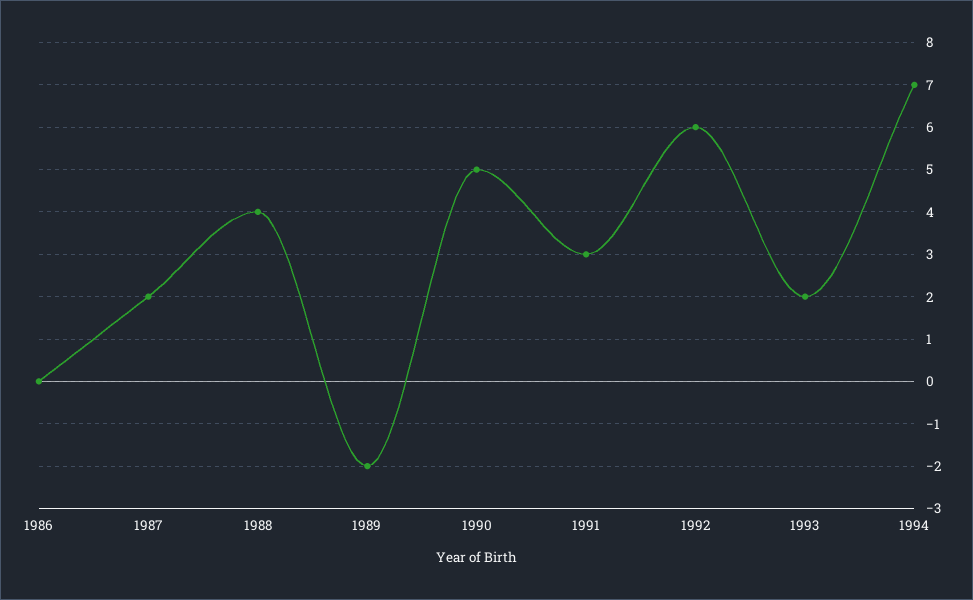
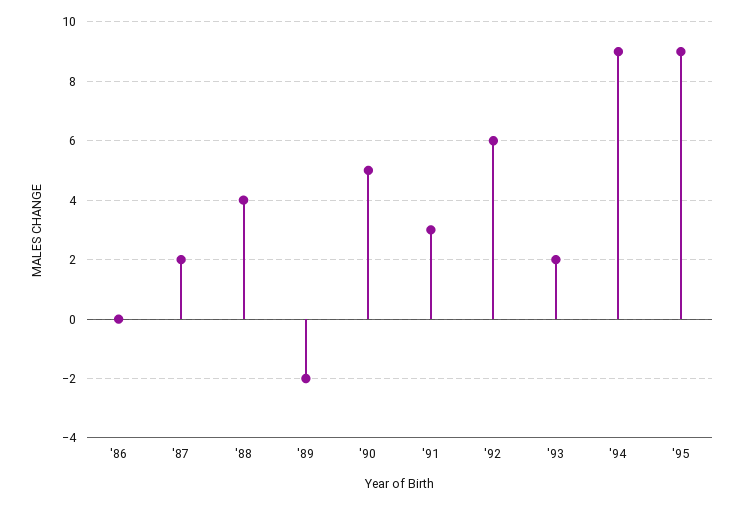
1994: 7 -> 9
'95: none -> 9

